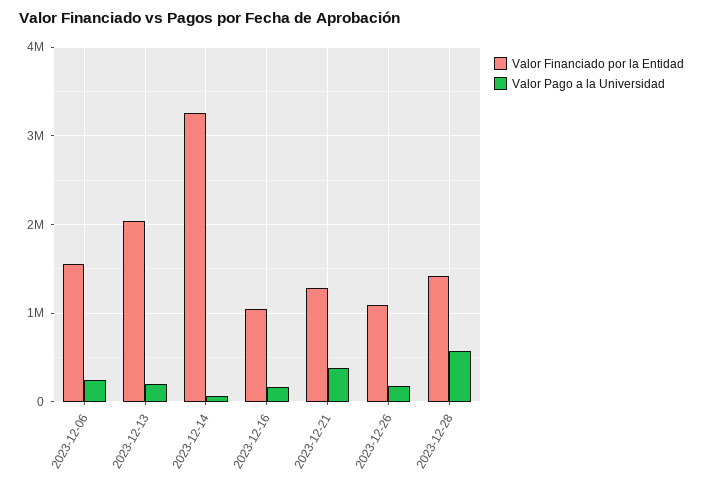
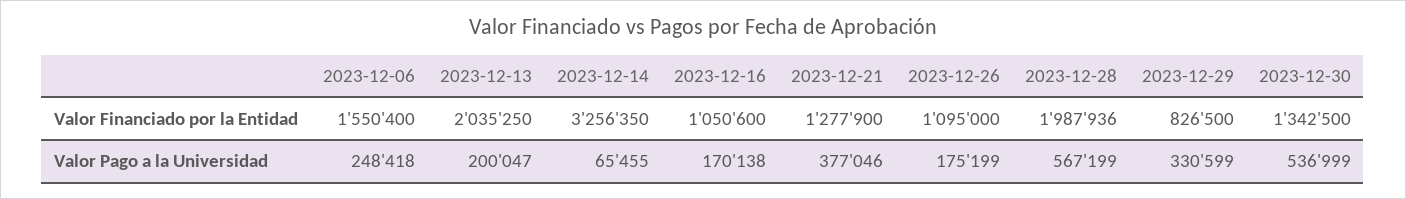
Valor Financiado por la Entidad, 2023-12-28: 1400000 -> 1987936
Valor Financiado por la Entidad, 2023-12-29: none -> 826500
Valor Financiado por la Entidad, 2023-12-30: none -> 1342500
Valor Pago a la Universidad, 2023-12-29: none -> 330599
Valor Pago a la Universidad, 2023-12-30: none -> 536999

